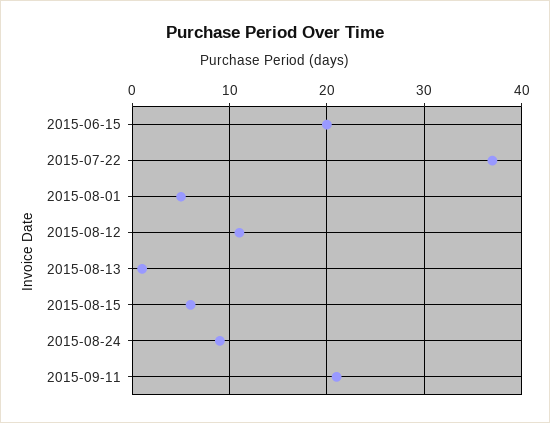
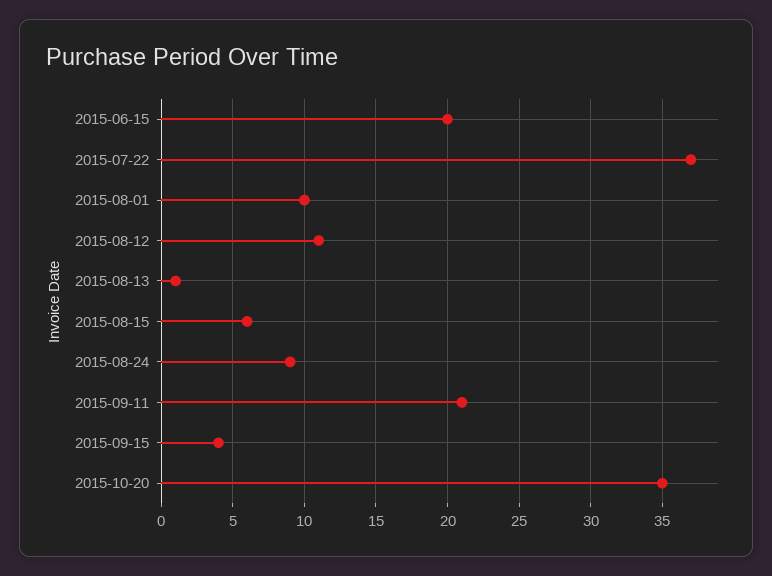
2015-08-01: 5 -> 10
2015-09-15: none -> 4
2015-10-20: none -> 35

